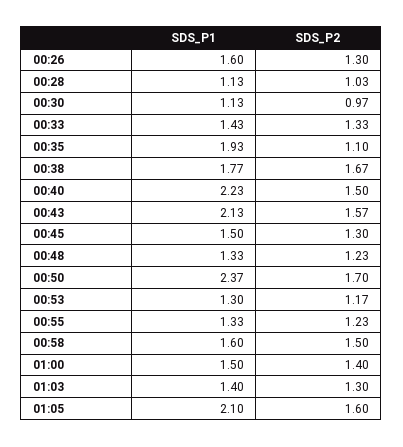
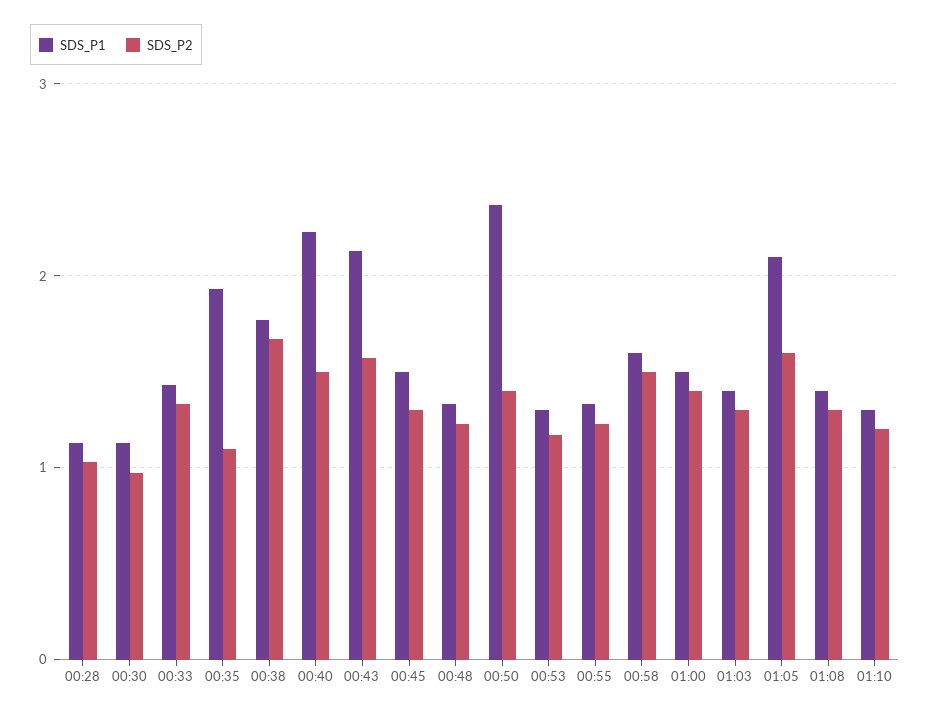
SDS_P1, 00:26: 1.6 -> none
SDS_P2, 00:26: 1.3 -> none
SDS_P2, 00:50: 1.7 -> 1.4
SDS_P1, 01:08: none -> 1.4
SDS_P2, 01:08: none -> 1.3
SDS_P1, 01:10: none -> 1.3
SDS_P2, 01:10: none -> 1.2

